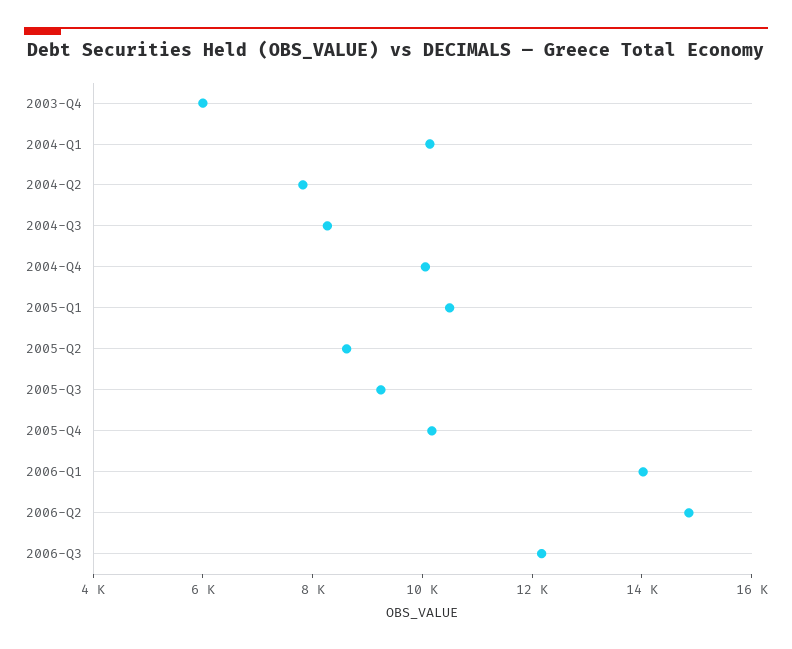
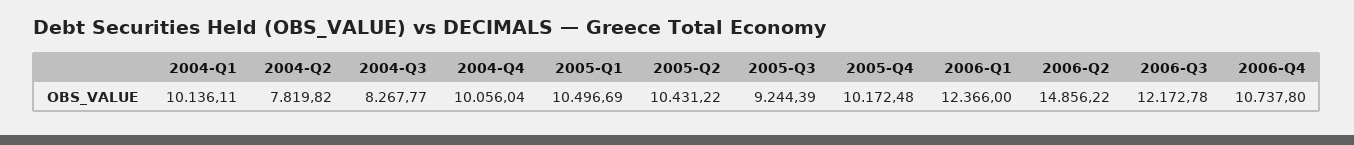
2003-Q4: 6000 -> none
2005-Q2: 8500 -> 10431.22
2006-Q1: 14000 -> 12366
2006-Q4: none -> 10737.8

